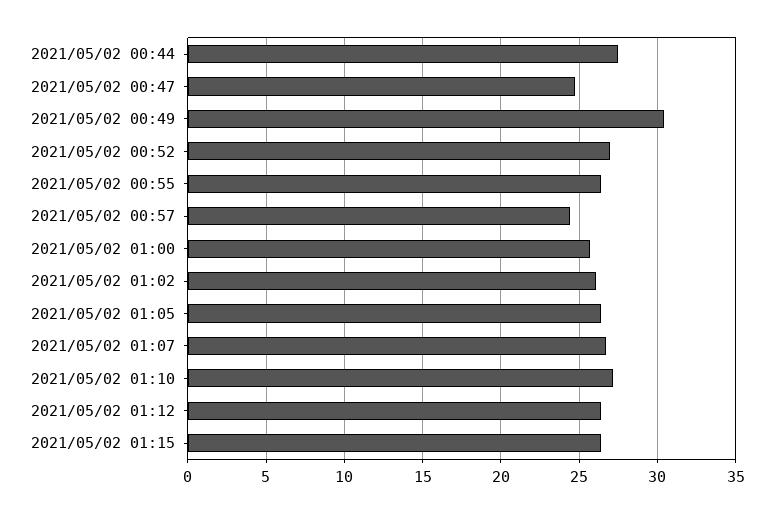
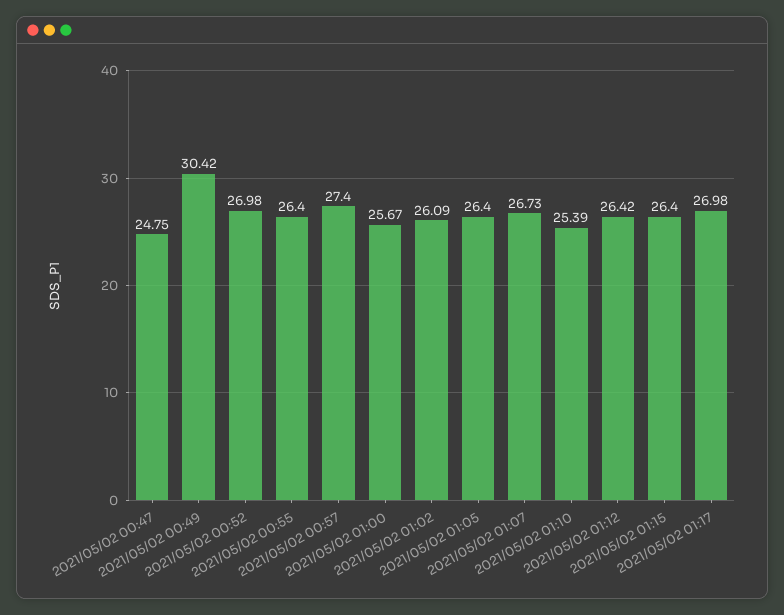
2021/05/02 00:44: 27.5 -> none
2021/05/02 00:57: 24.5 -> 27.4
2021/05/02 01:10: 27 -> 25.39
2021/05/02 01:17: none -> 26.98

